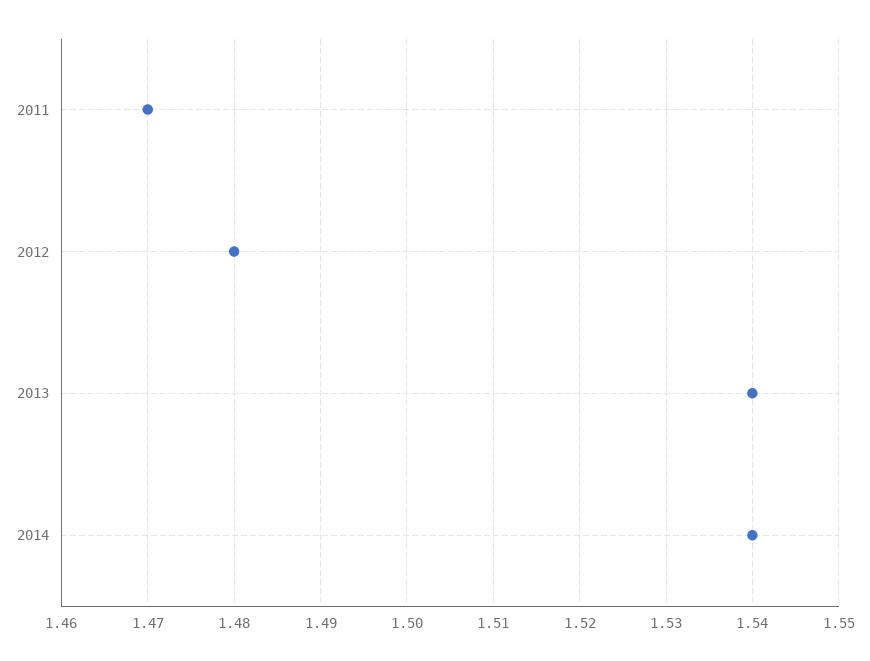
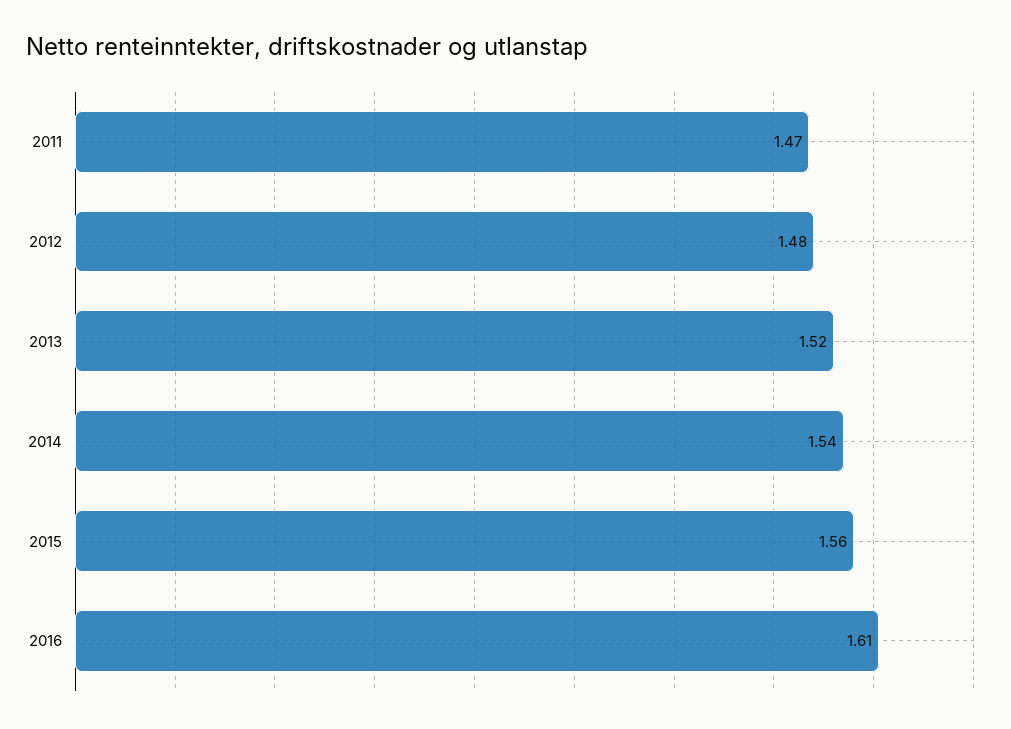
2013: 1.54 -> 1.52
2015: none -> 1.56
2016: none -> 1.61

